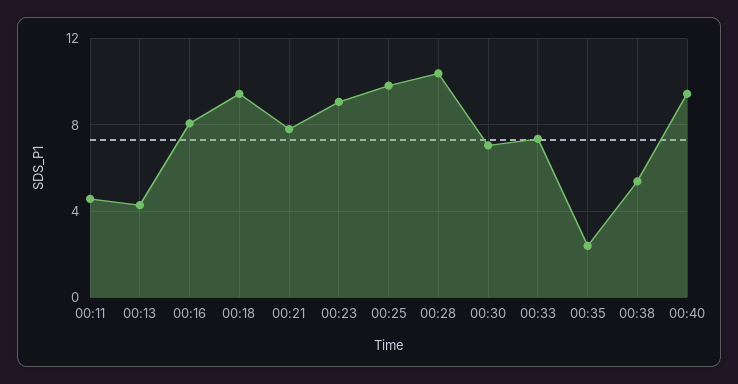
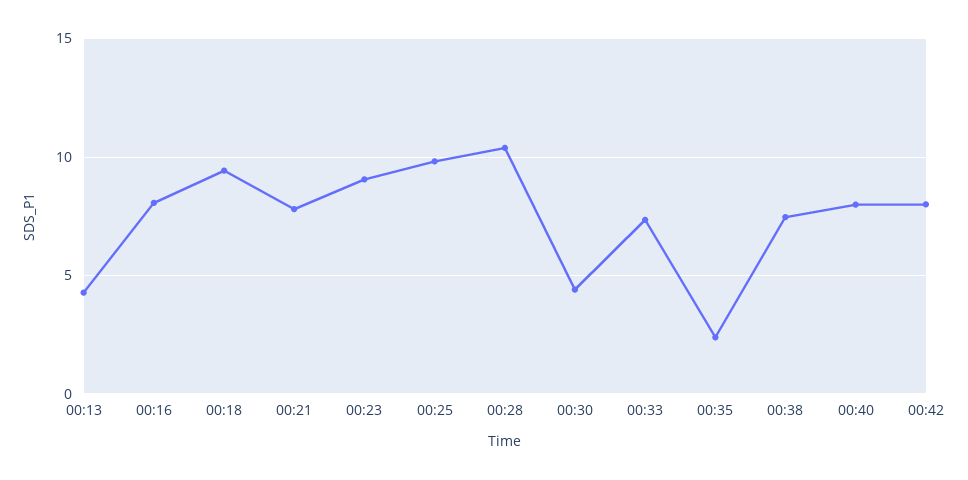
00:11: 4.5 -> none
00:30: 7 -> 4.5
00:38: 5.5 -> 7.5
00:40: 9.5 -> 8
00:42: none -> 8

